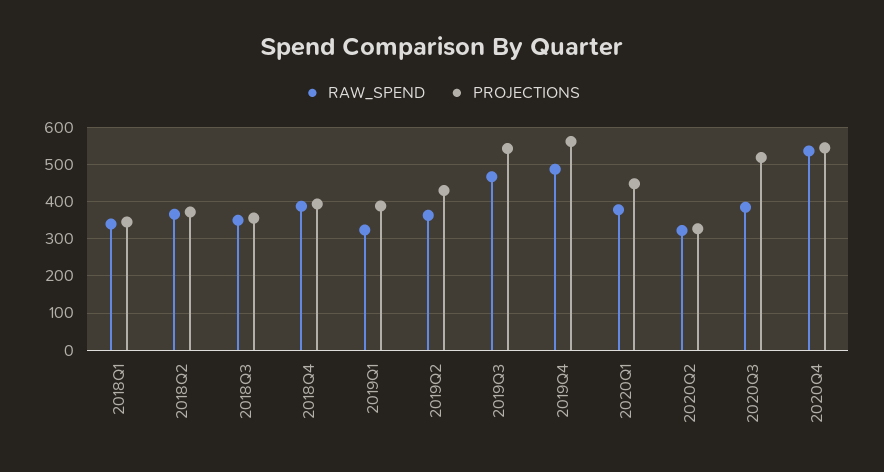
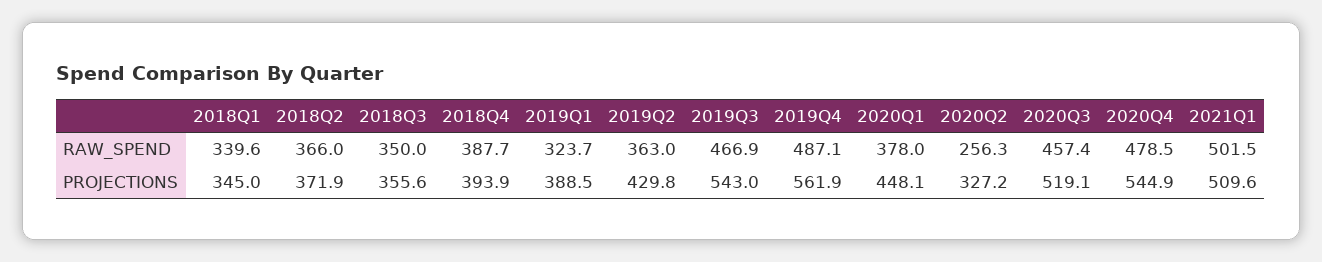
RAW_SPEND, 2020Q2: 320 -> 256.3
RAW_SPEND, 2020Q3: 380 -> 457.4
RAW_SPEND, 2020Q4: 540 -> 478.5
RAW_SPEND, 2021Q1: none -> 501.5
PROJECTIONS, 2021Q1: none -> 509.6

